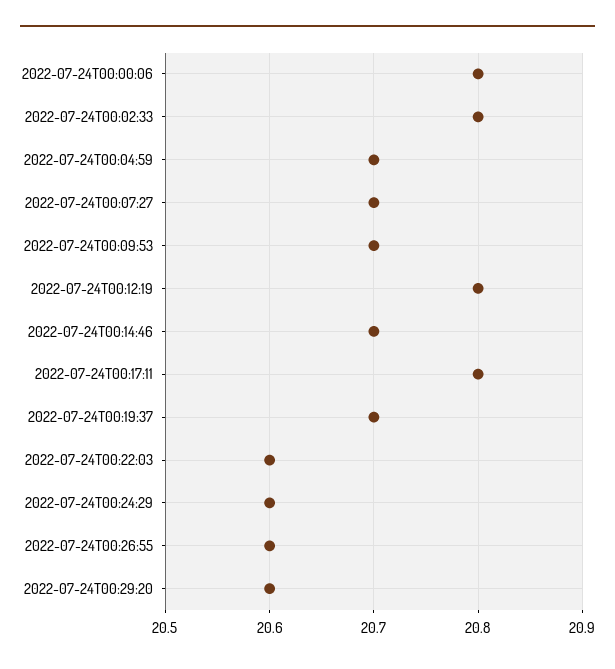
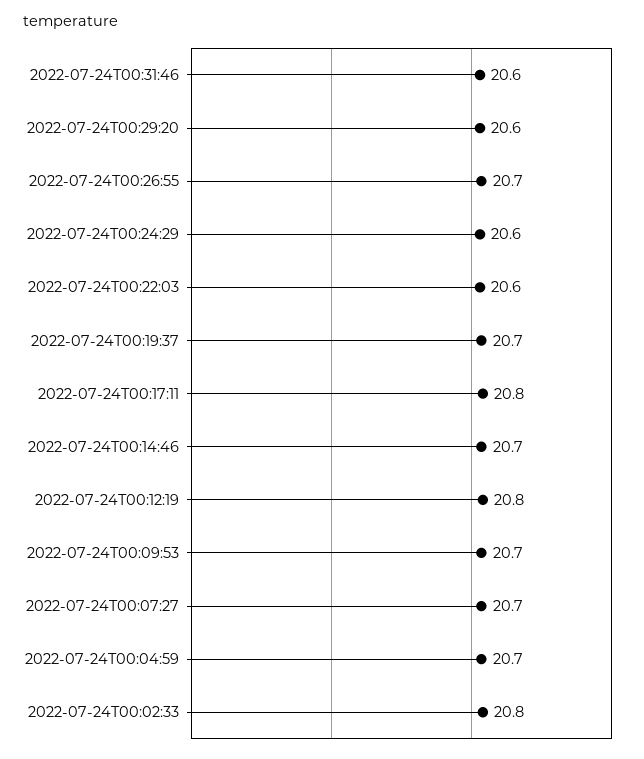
2022-07-24T00:00:06: 20.8 -> none
2022-07-24T00:26:55: 20.6 -> 20.7
2022-07-24T00:31:46: none -> 20.6

